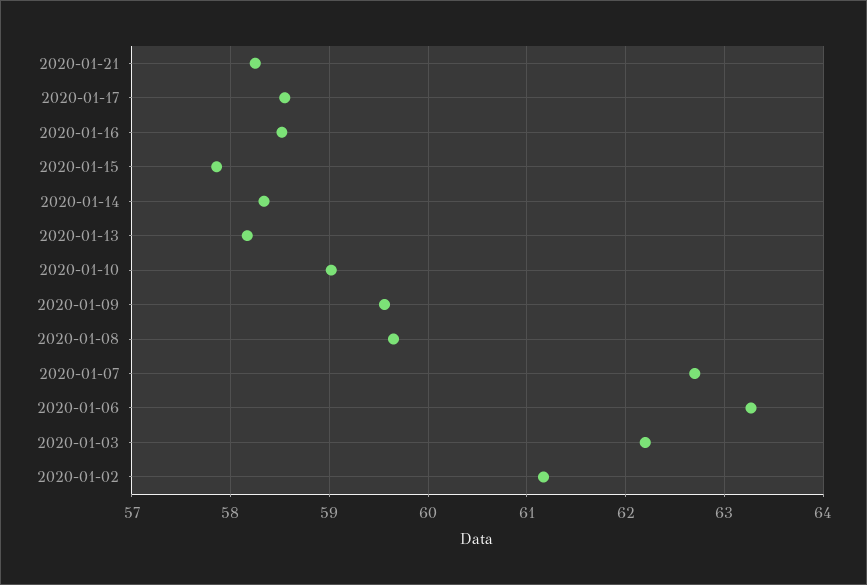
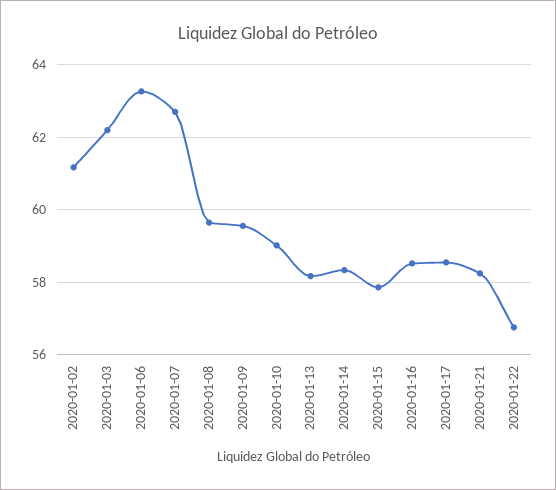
2020-01-22: none -> 56.8

